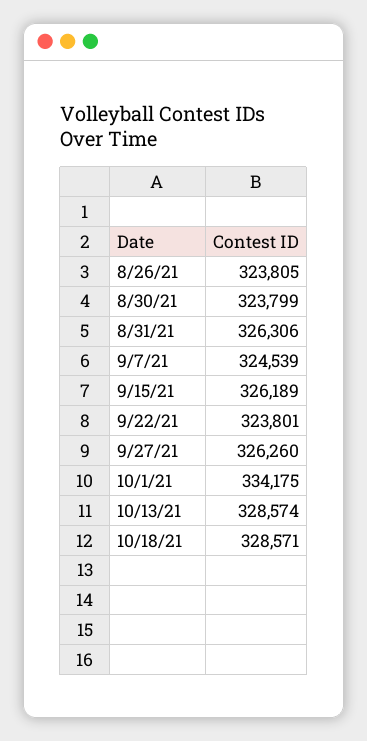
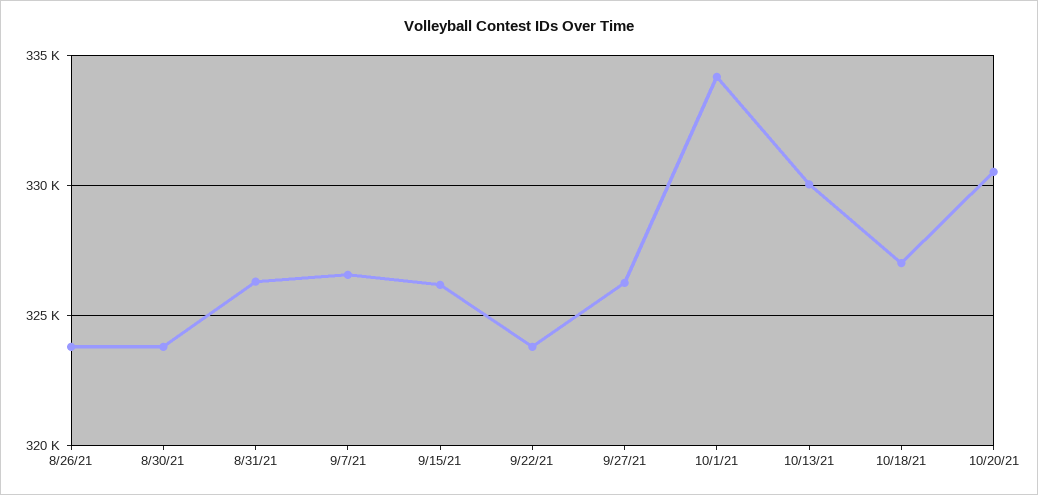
9/7/21: 324539 -> 326500
10/13/21: 328574 -> 330000
10/18/21: 328571 -> 327000
10/20/21: none -> 330500

